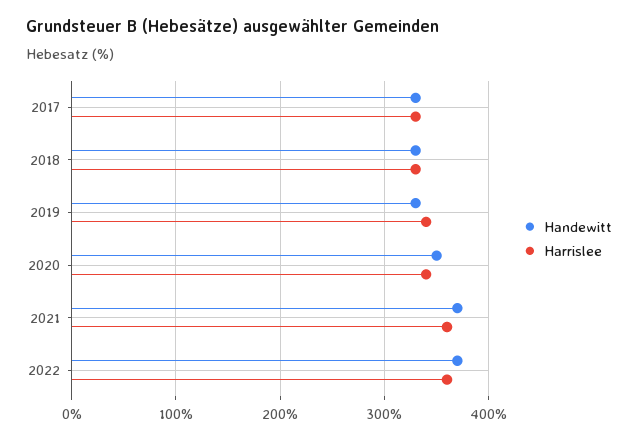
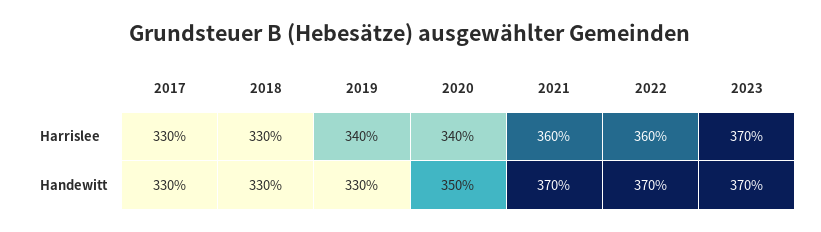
Harrislee, 2023: none -> 370
Handewitt, 2023: none -> 370

